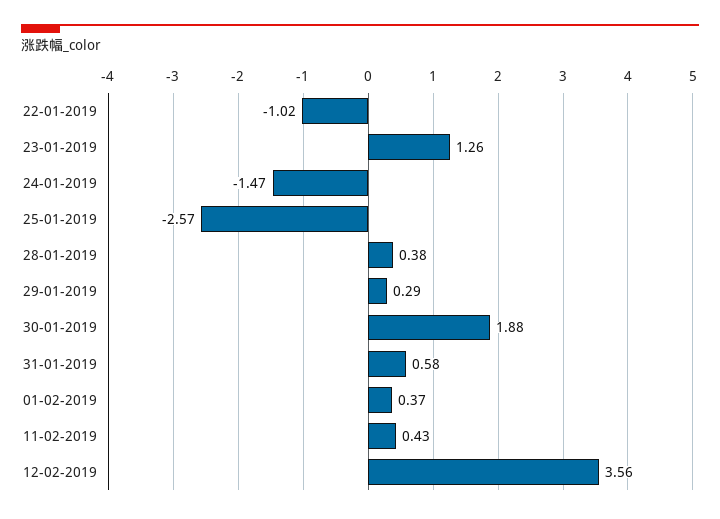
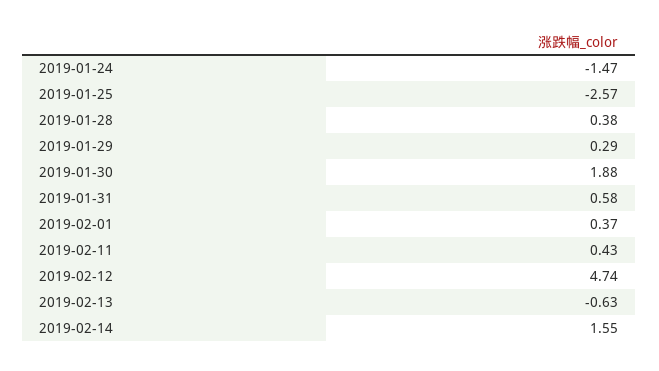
22-01-2019: -1.02 -> none
23-01-2019: 1.26 -> none
12-02-2019: 3.56 -> 4.74
2019-02-13: none -> -0.63
2019-02-14: none -> 1.55

